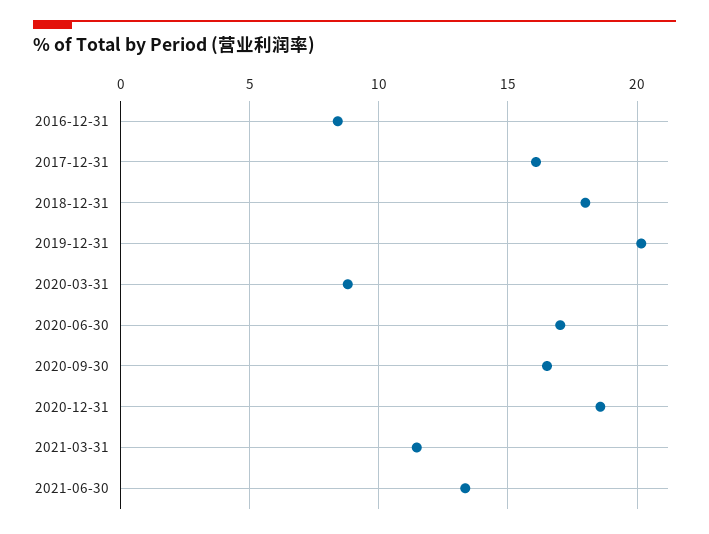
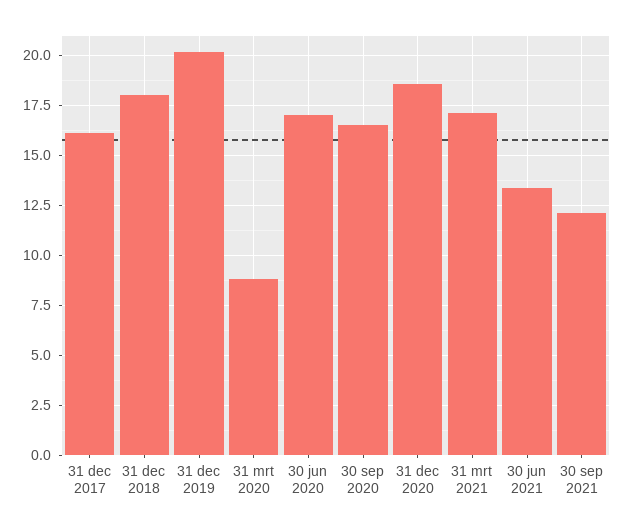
2016-12-31: 8.5 -> none
2021-03-31: 11.5 -> 17
30 sep 2021: none -> 12

